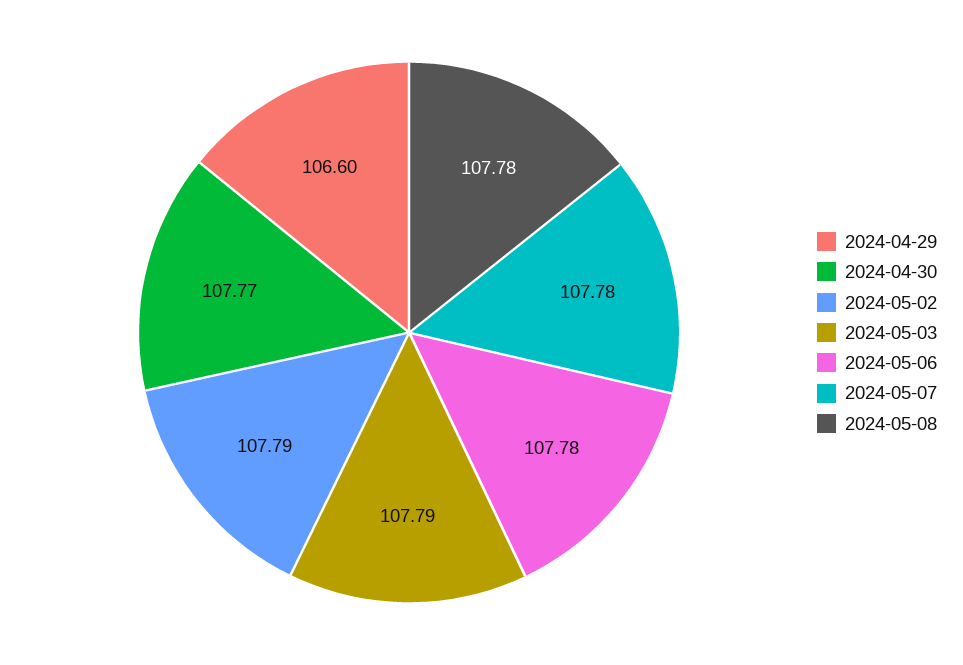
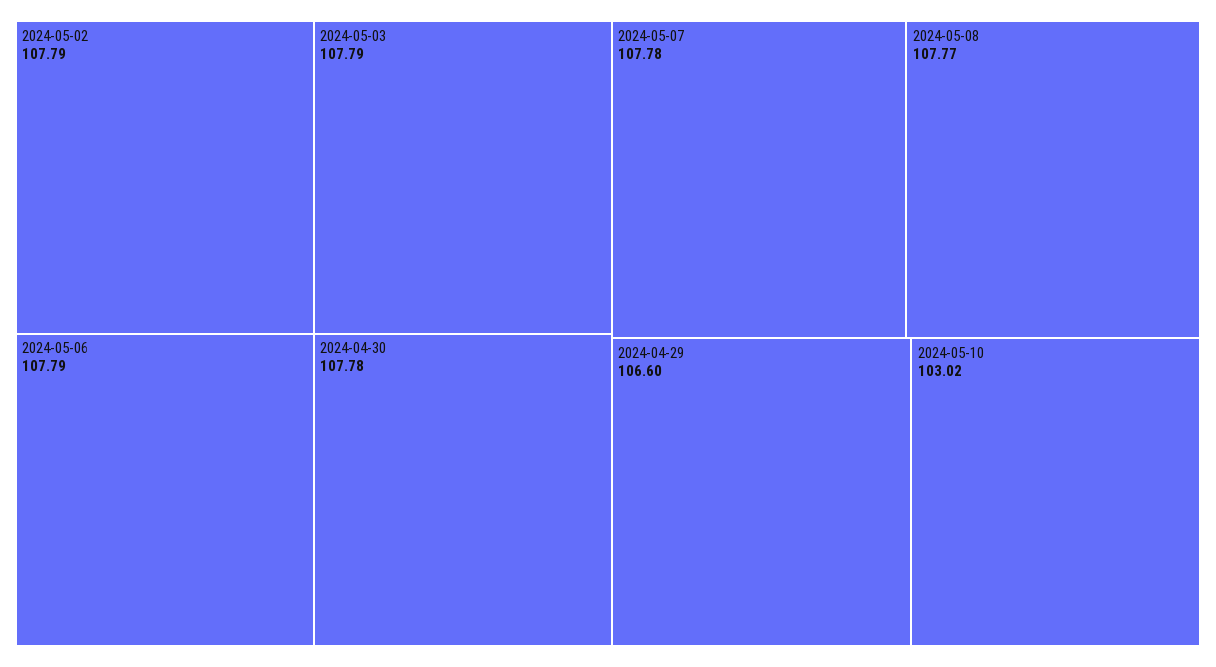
2024-04-30: 107.77 -> 107.78
2024-05-06: 107.78 -> 107.79
2024-05-08: 107.78 -> 107.77
2024-05-10: none -> 103.02

